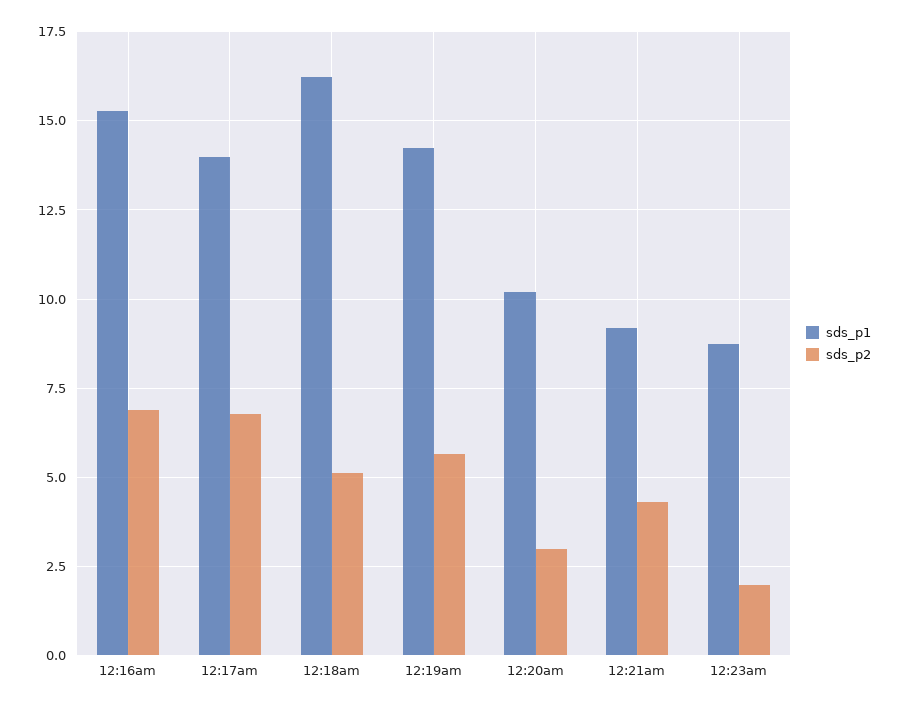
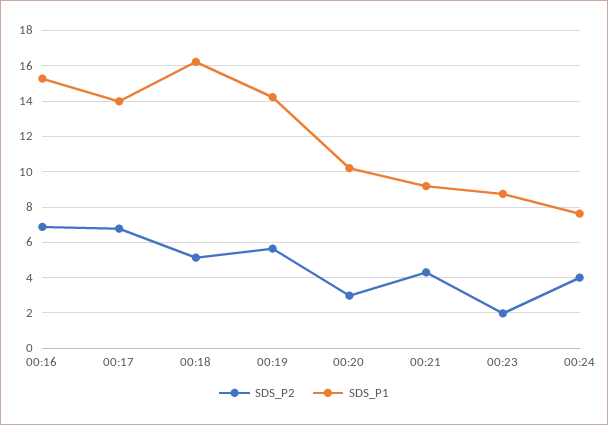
sds_p2, 00:24: none -> 4
sds_p1, 00:24: none -> 7.5

